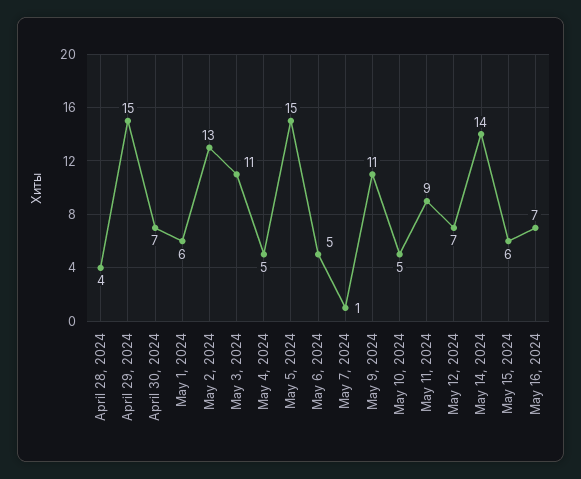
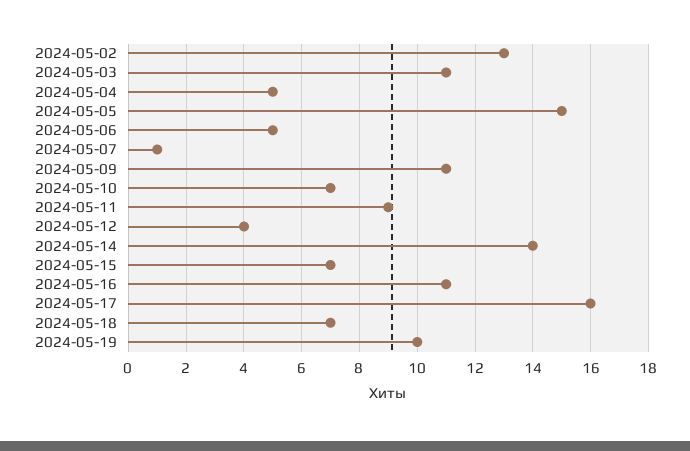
April 28, 2024: 4 -> none
April 29, 2024: 15 -> none
April 30, 2024: 7 -> none
May 1, 2024: 6 -> none
May 10, 2024: 5 -> 7
May 12, 2024: 7 -> 4
May 15, 2024: 6 -> 7
May 16, 2024: 7 -> 11
2024-05-17: none -> 16
2024-05-18: none -> 7
2024-05-19: none -> 10

